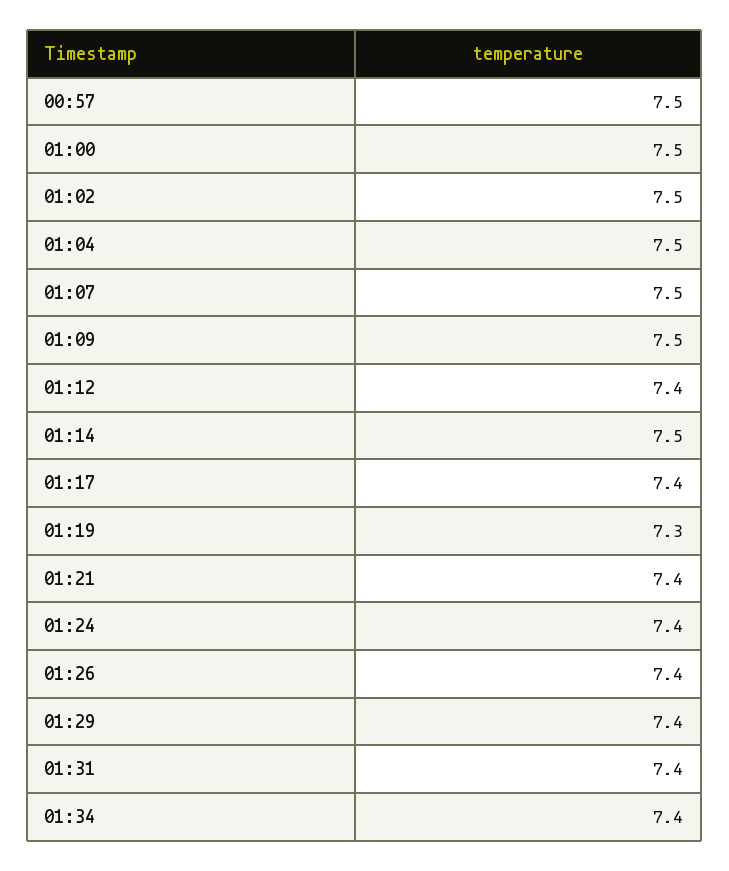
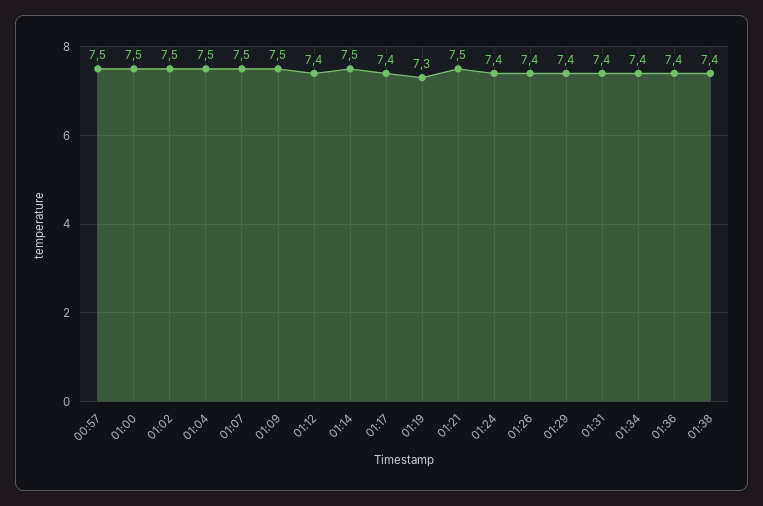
01:21: 7.4 -> 7.5
01:36: none -> 7.4
01:38: none -> 7.4

